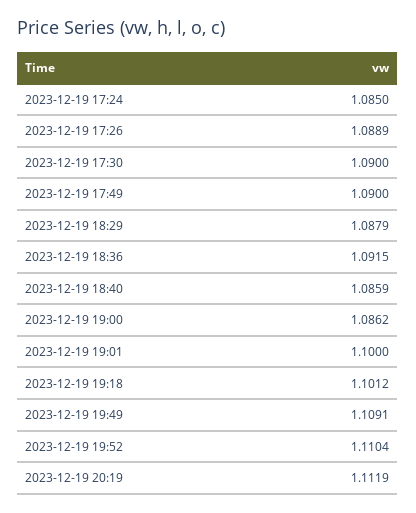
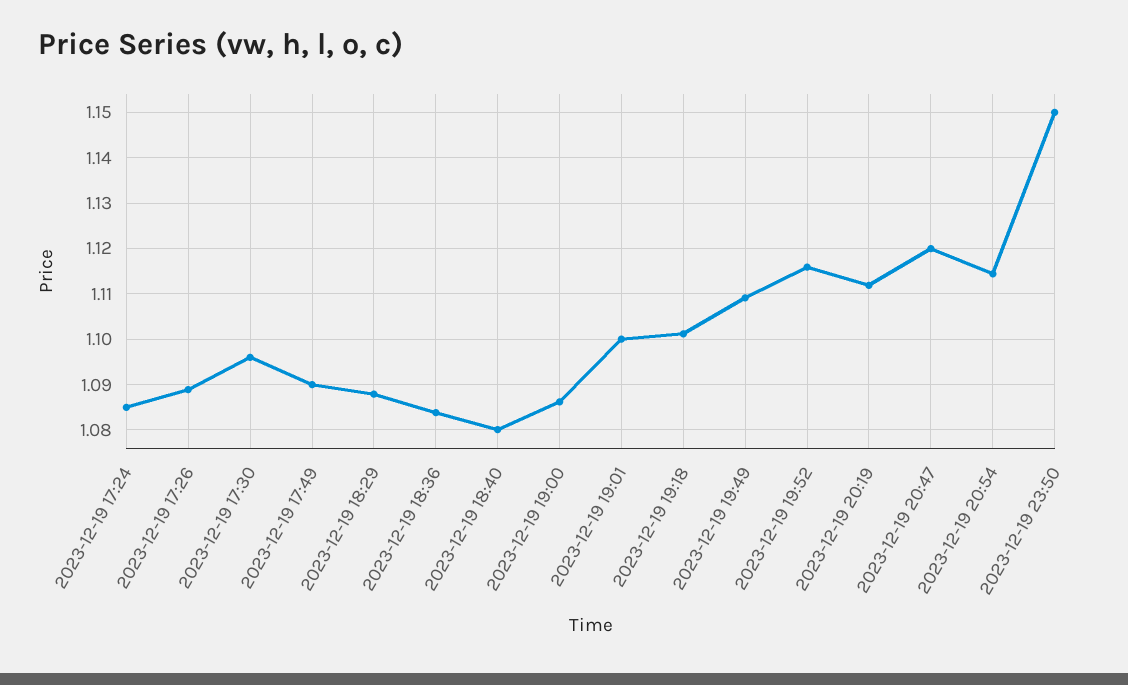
2023-12-19 17:30: 1.09 -> 1.096
2023-12-19 18:36: 1.0915 -> 1.084
2023-12-19 18:40: 1.0859 -> 1.08
2023-12-19 19:52: 1.1104 -> 1.116
2023-12-19 20:47: none -> 1.12
2023-12-19 20:54: none -> 1.114
2023-12-19 23:50: none -> 1.15

